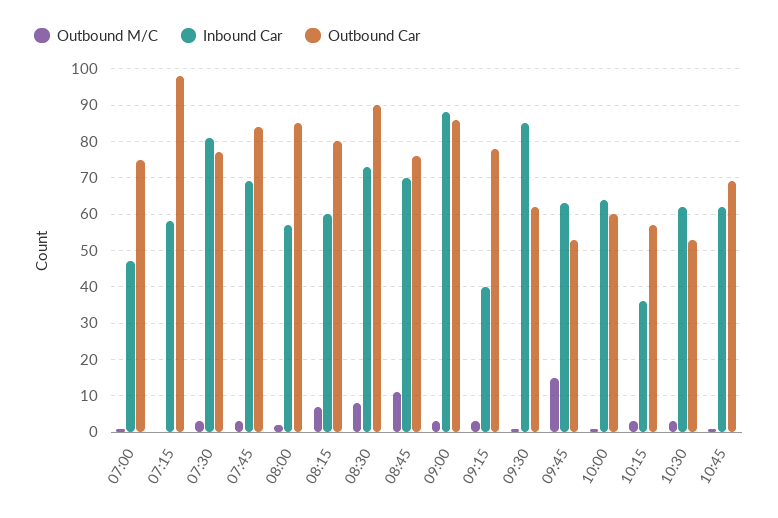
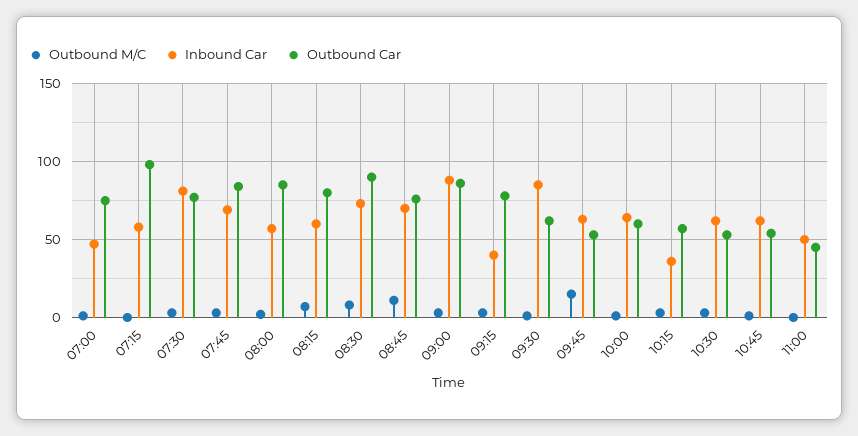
Outbound Car, 10:45: 70 -> 55
Outbound M/C, 11:00: none -> 0
Inbound Car, 11:00: none -> 50
Outbound Car, 11:00: none -> 45

